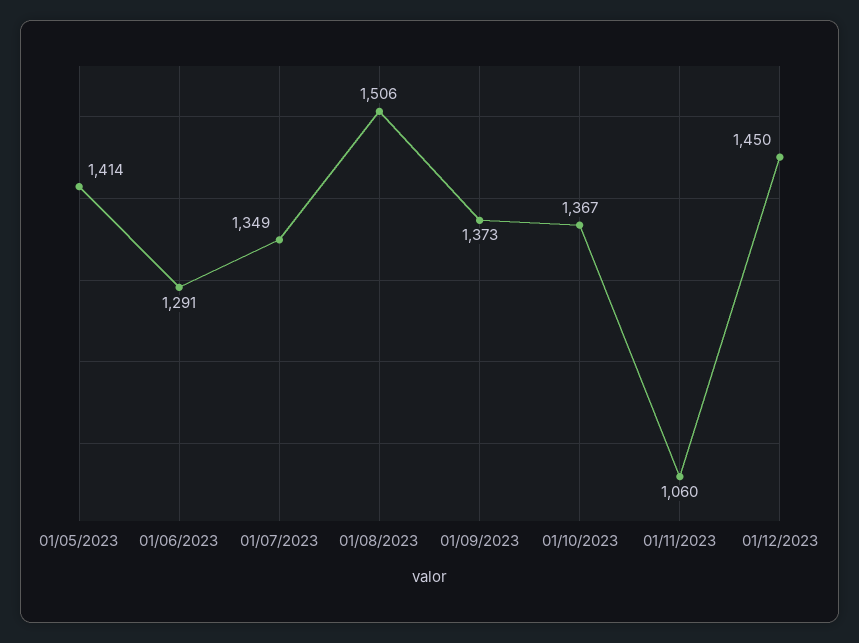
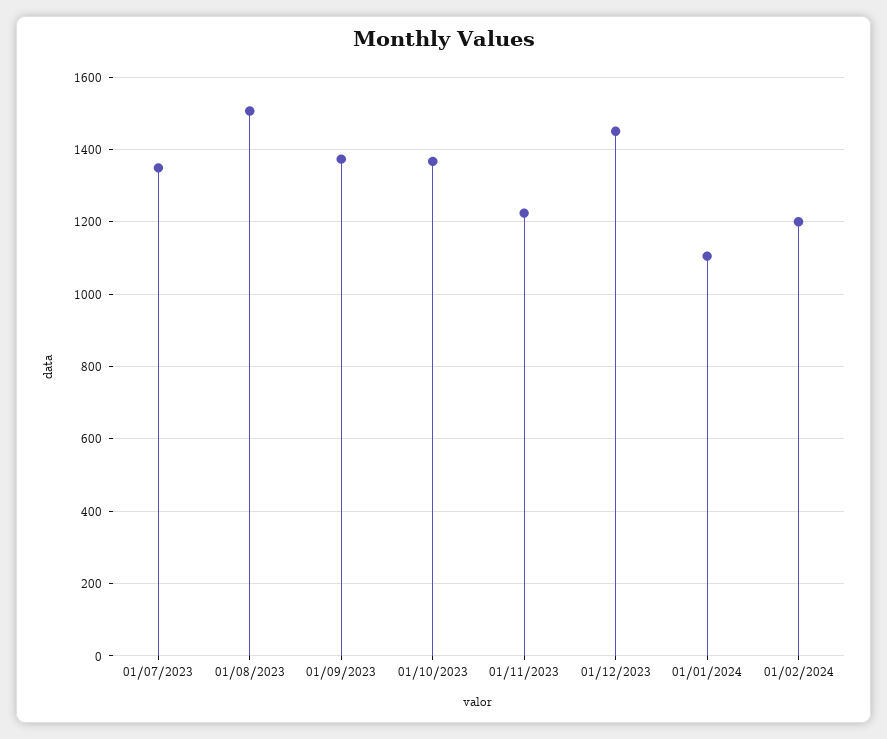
01/05/2023: 1414 -> none
01/06/2023: 1291 -> none
01/11/2023: 1060 -> 1220
01/01/2024: none -> 1100
01/02/2024: none -> 1200

